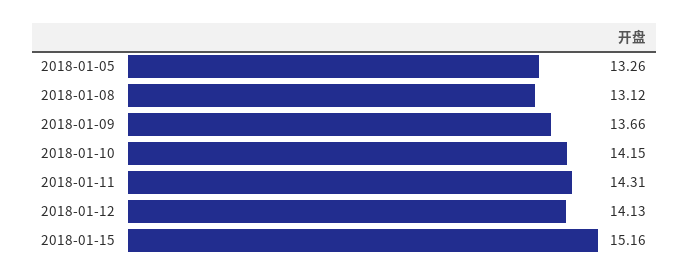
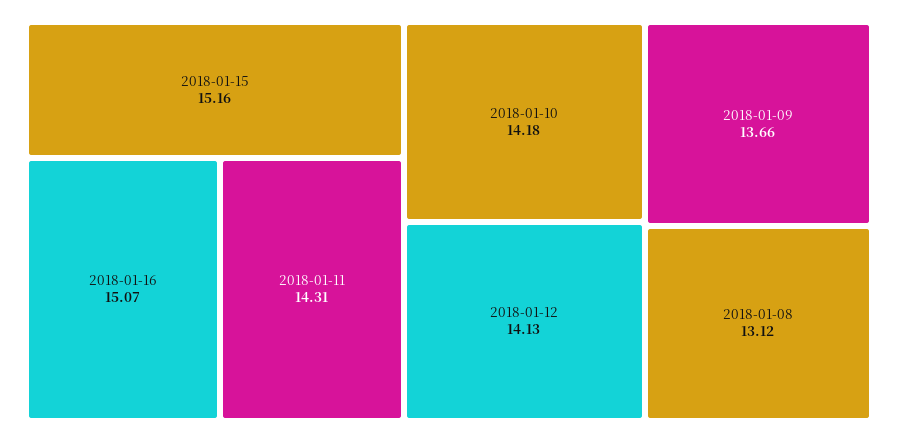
2018-01-05: 13.26 -> none
2018-01-10: 14.15 -> 14.18
2018-01-16: none -> 15.07

